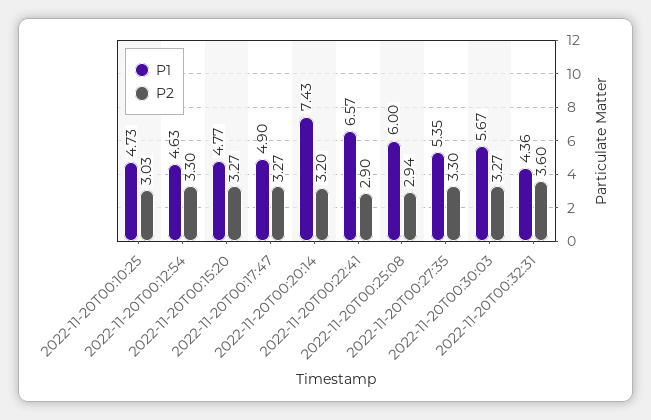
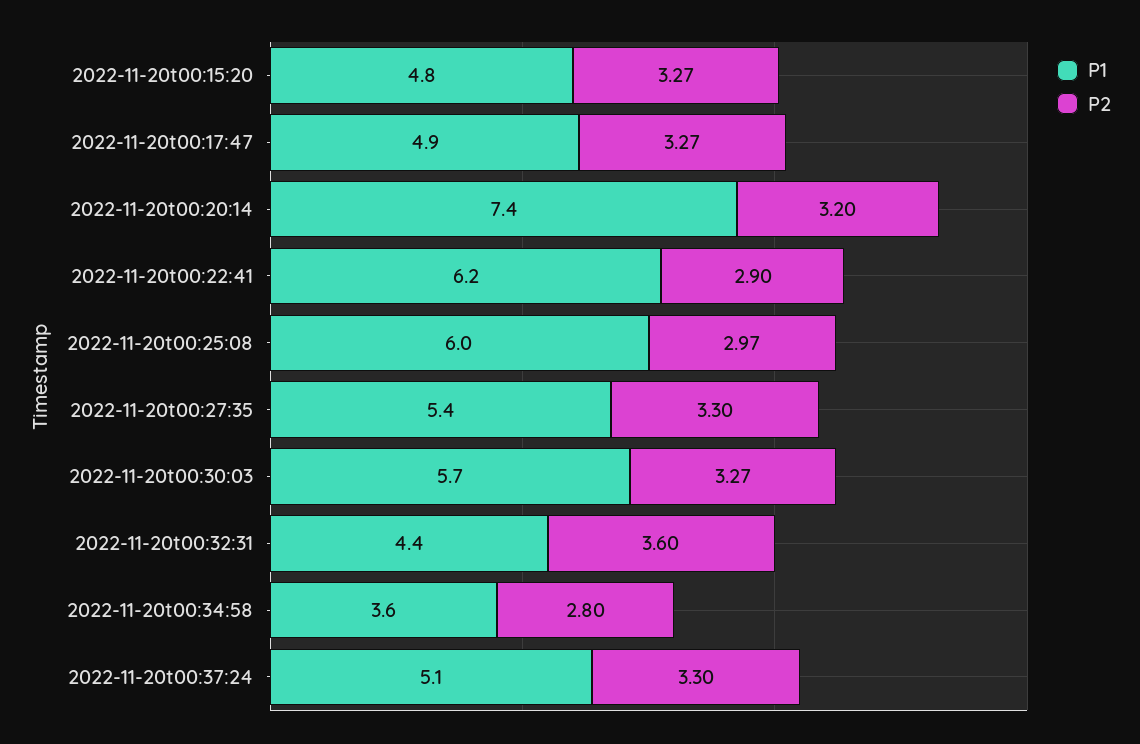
P1, 2022-11-20T00:10:25: 4.73 -> none
P2, 2022-11-20T00:10:25: 3.03 -> none
P1, 2022-11-20T00:12:54: 4.63 -> none
P2, 2022-11-20T00:12:54: 3.3 -> none
P1, 2022-11-20T00:22:41: 6.57 -> 6.2
P2, 2022-11-20T00:25:08: 2.94 -> 2.97
P1, 2022-11-20t00:34:58: none -> 3.6
P2, 2022-11-20t00:34:58: none -> 2.8
P1, 2022-11-20t00:37:24: none -> 5.1
P2, 2022-11-20t00:37:24: none -> 3.3

